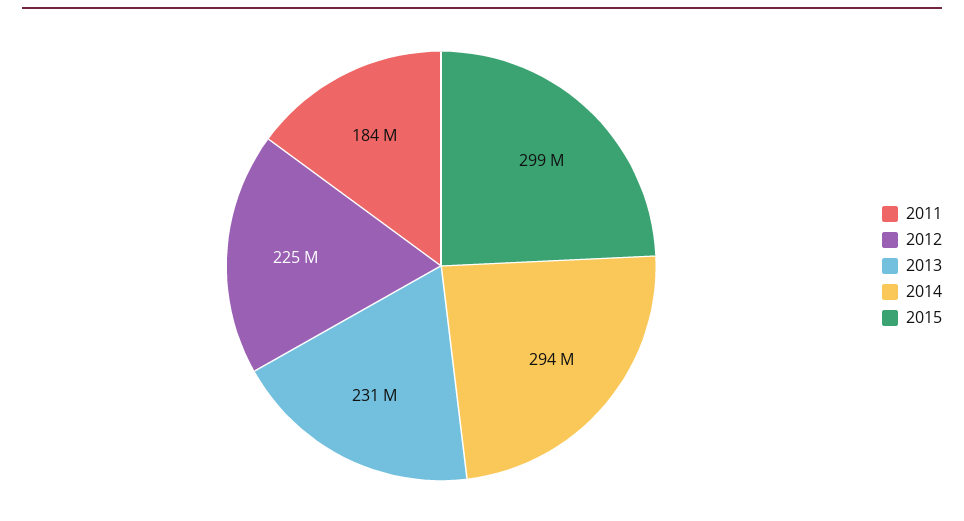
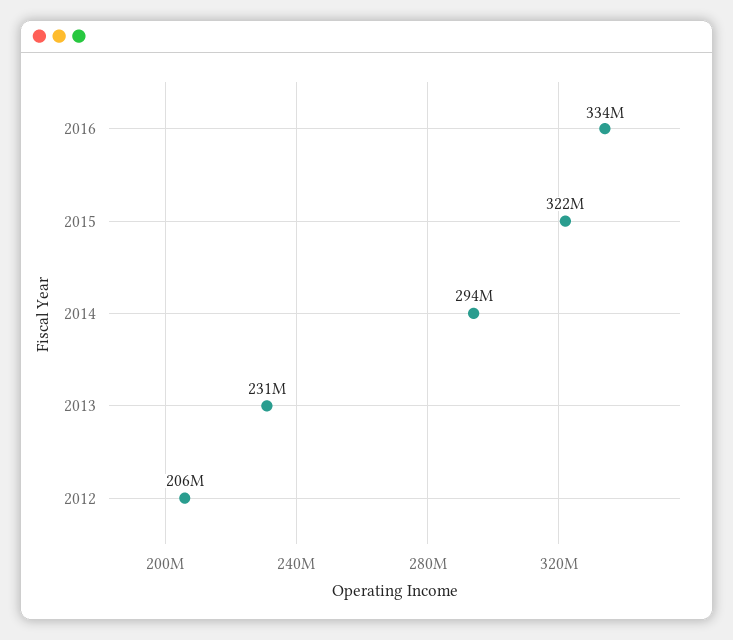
2011: 184000000 -> none
2012: 225000000 -> 206000000
2015: 299000000 -> 322000000
2016: none -> 334000000

